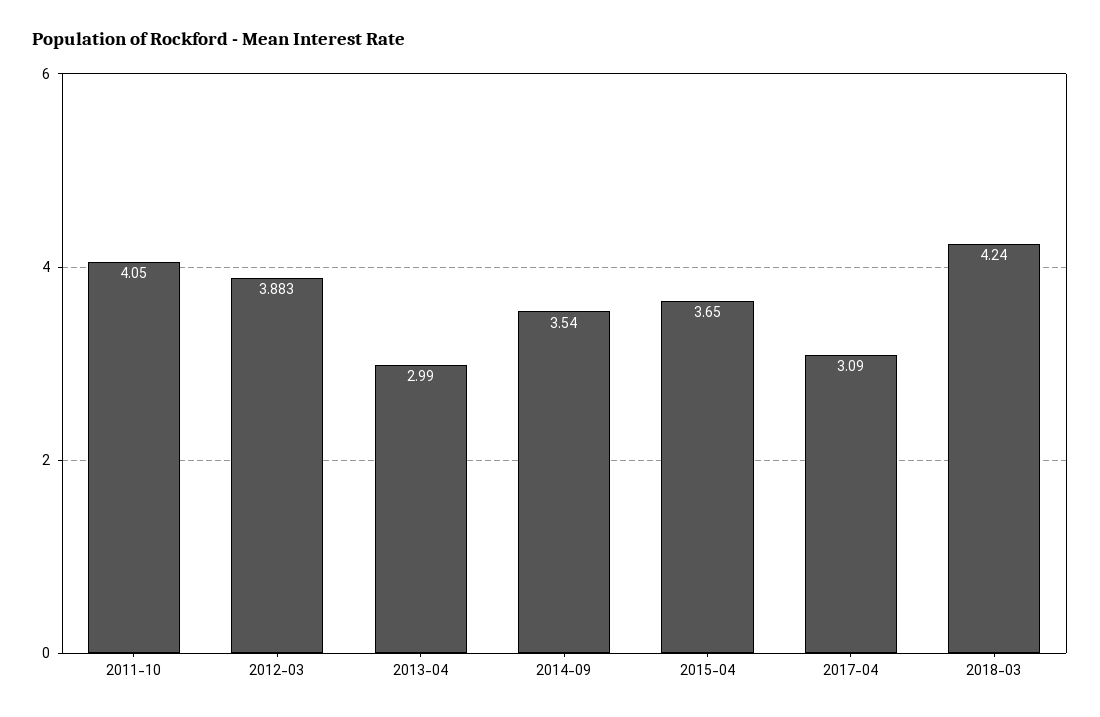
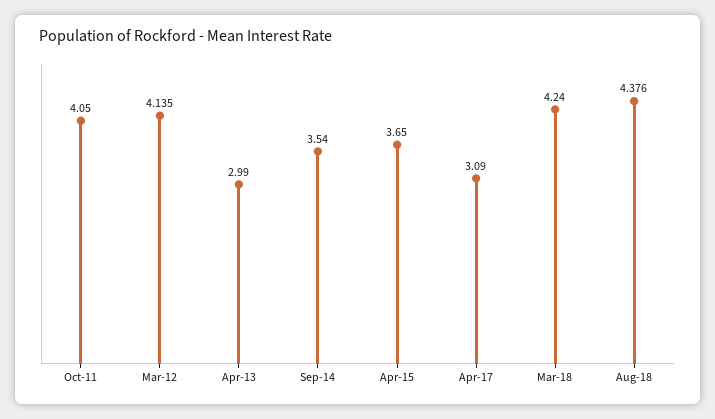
2012-03: 3.883 -> 4.135
Aug-18: none -> 4.376

